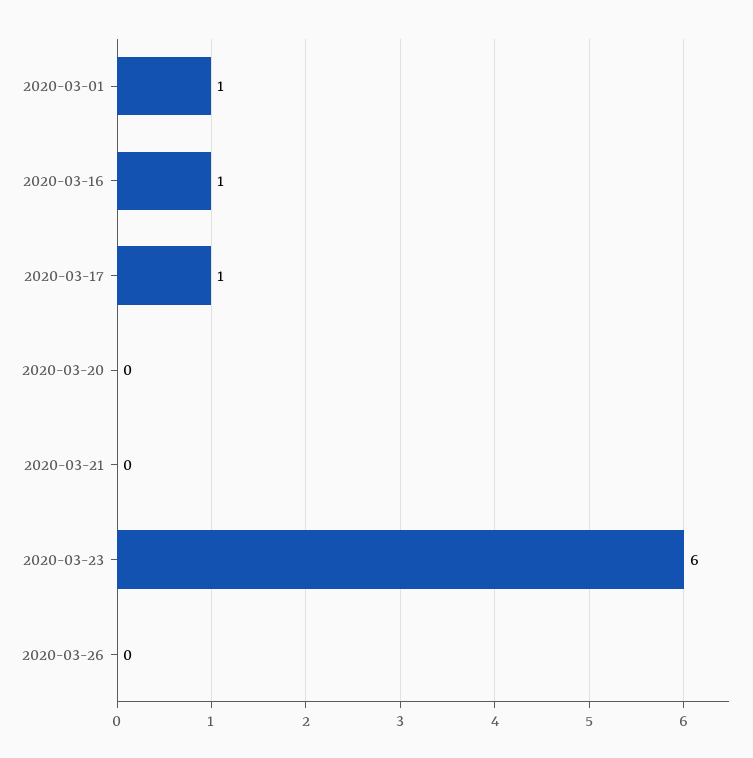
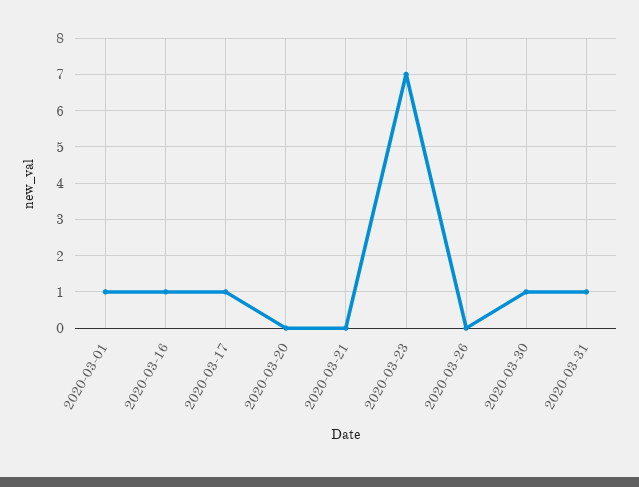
2020-03-23: 6 -> 7
2020-03-30: none -> 1
2020-03-31: none -> 1

